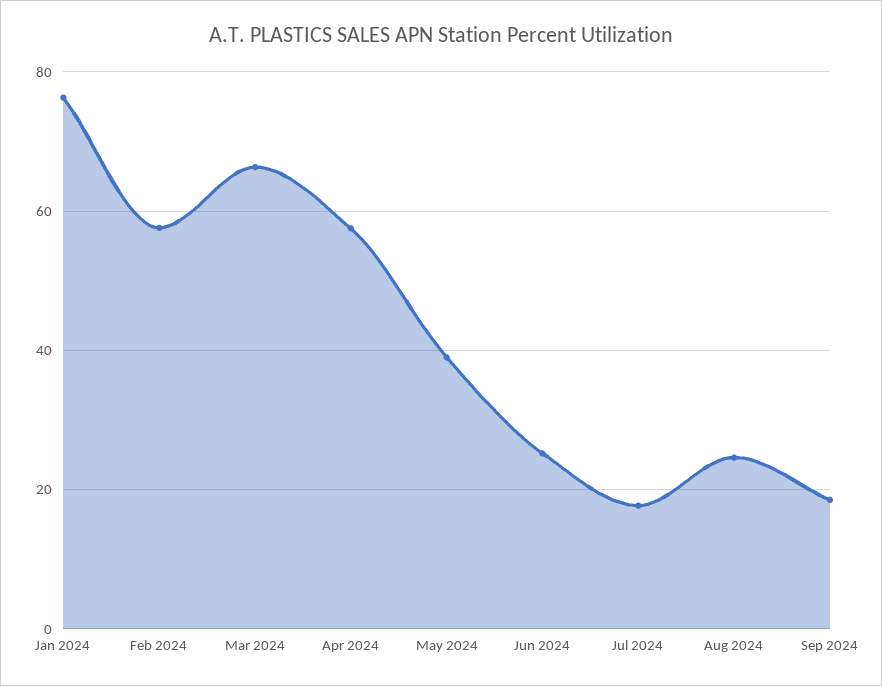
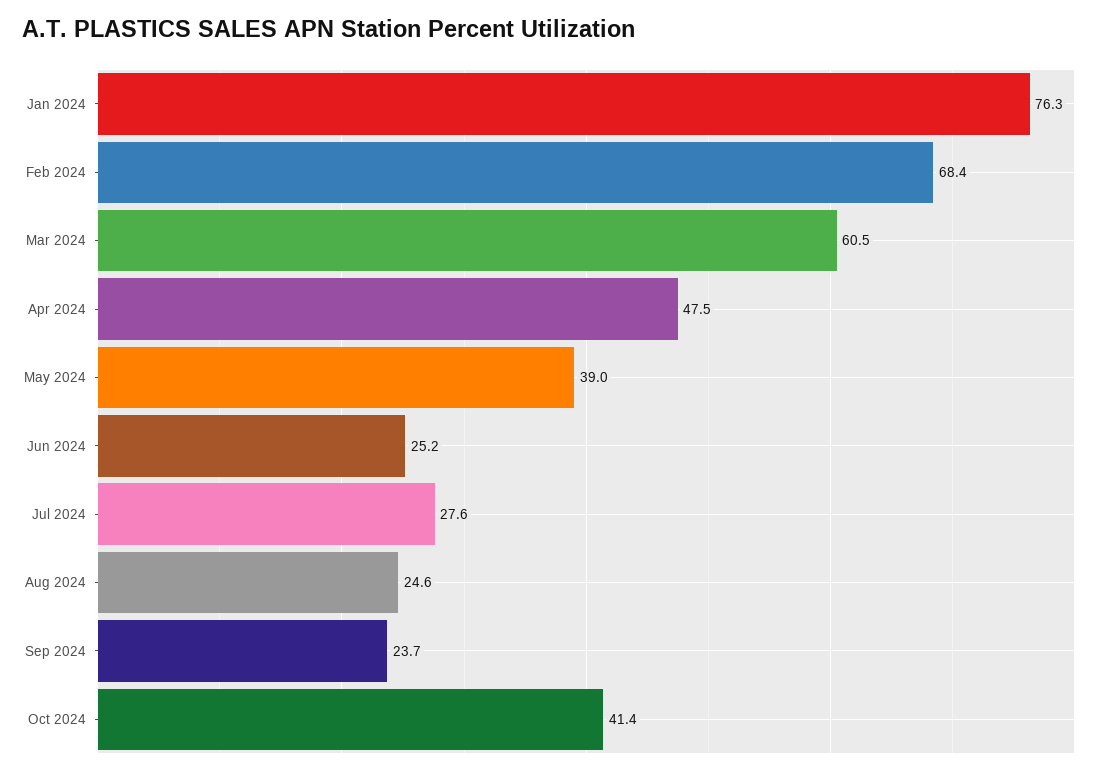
Feb 2024: 58 -> 68.4
Mar 2024: 66 -> 60.5
Apr 2024: 58 -> 47.5
Jul 2024: 18 -> 27.6
Sep 2024: 18 -> 23.7
Oct 2024: none -> 41.4

